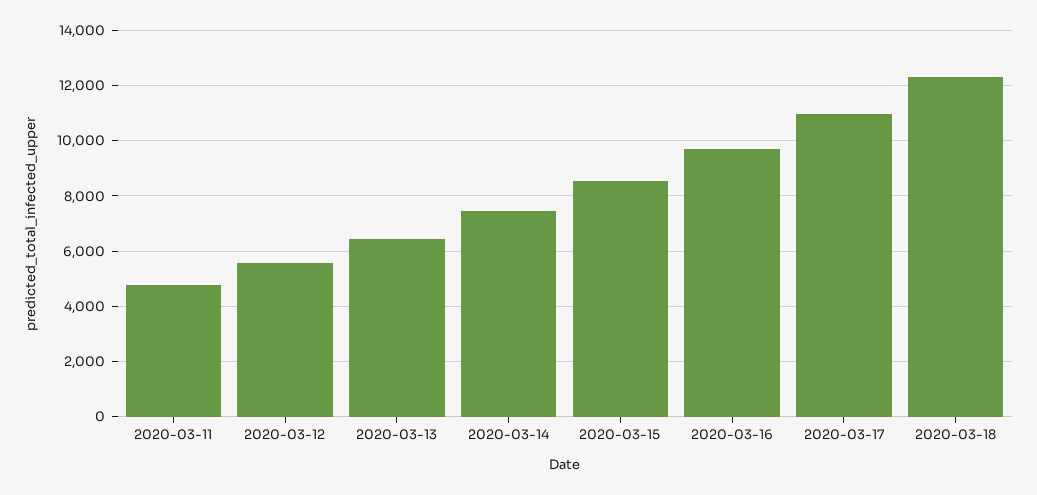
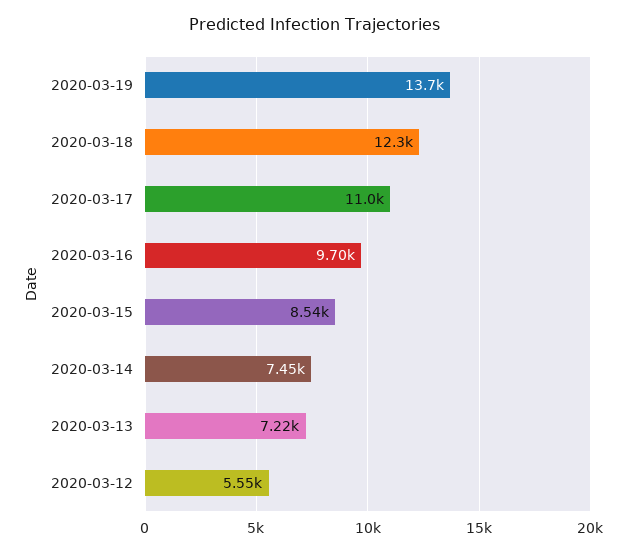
2020-03-11: 4750 -> none
2020-03-13: 6500 -> 7220
2020-03-19: none -> 13700

